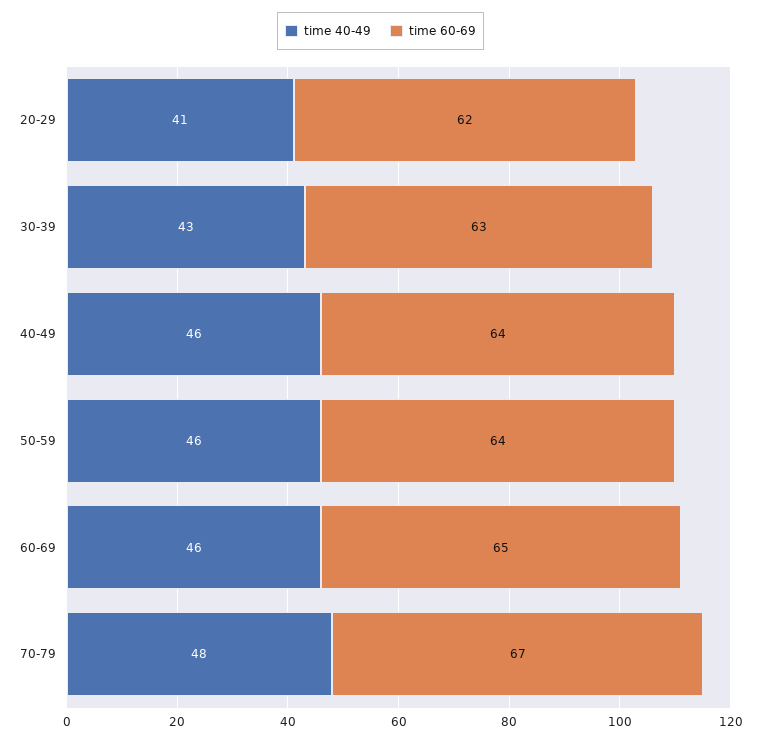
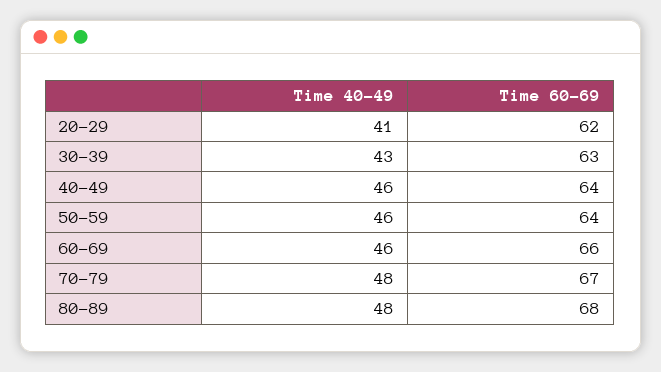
time 60-69, 60-69: 65 -> 66
time 40-49, 80-89: none -> 48
time 60-69, 80-89: none -> 68

